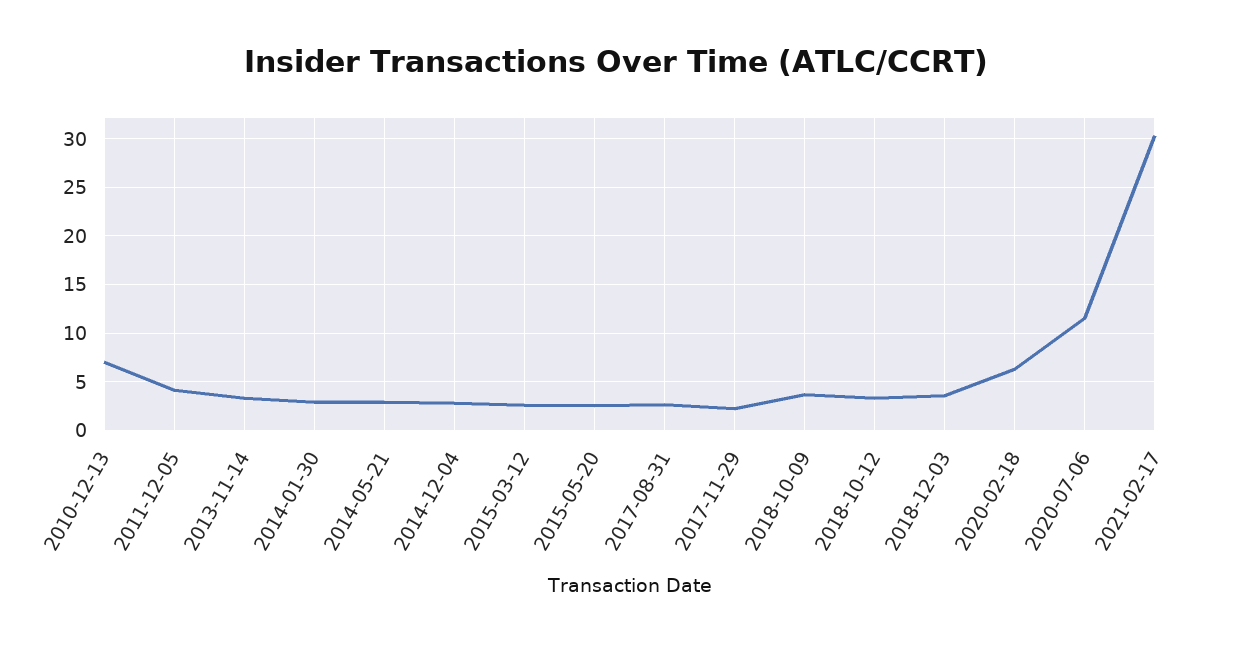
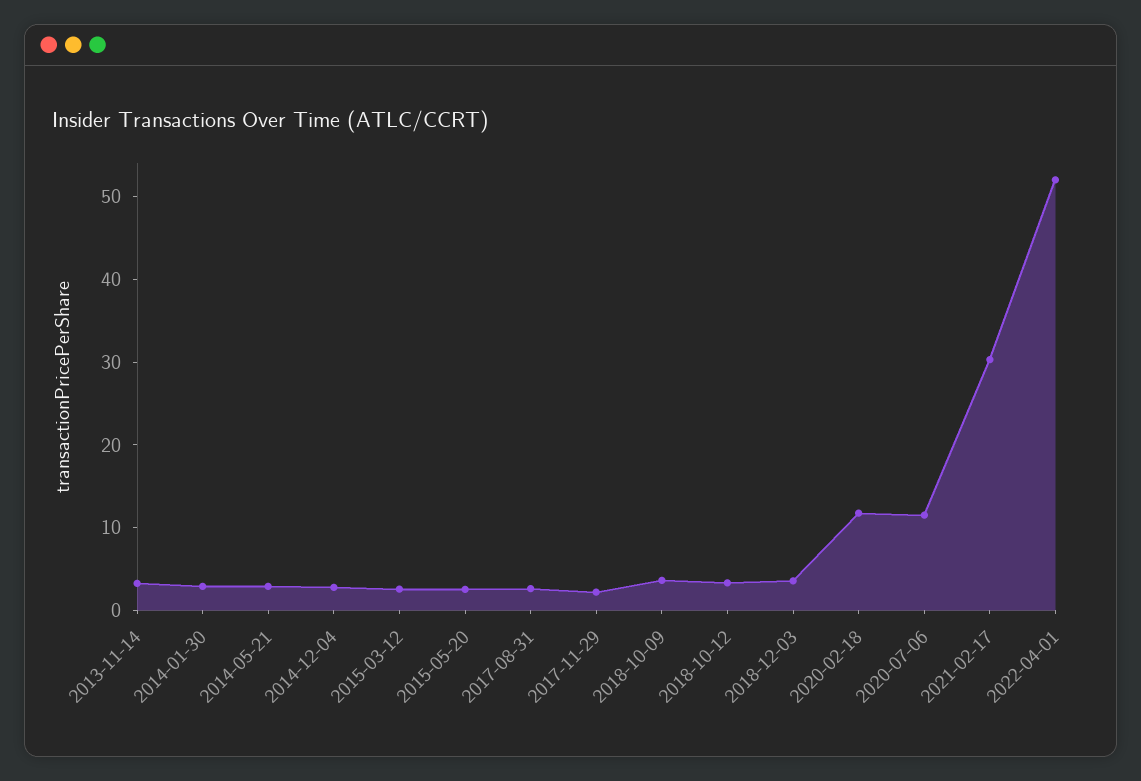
2010-12-13: 7 -> none
2011-12-05: 4 -> none
2020-02-18: 6 -> 12
2022-04-01: none -> 52

